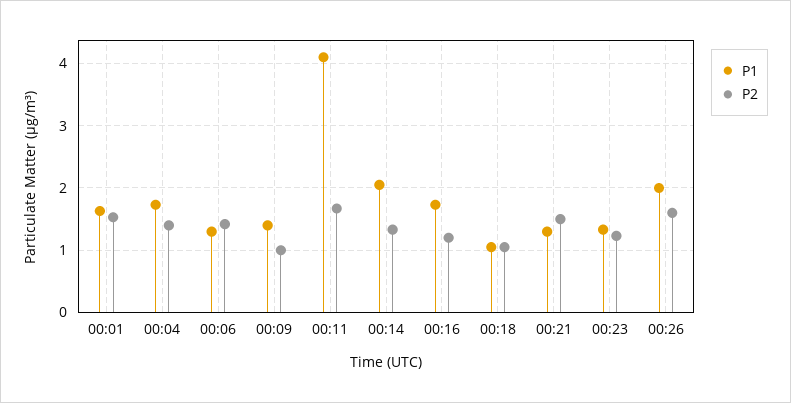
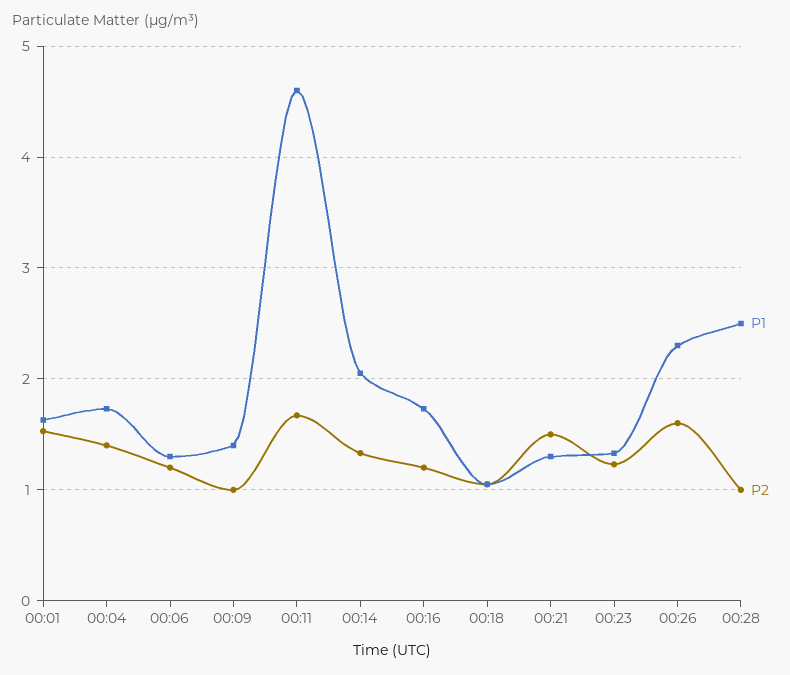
P2, 00:06: 1.4 -> 1.2
P1, 00:11: 4.1 -> 4.6
P1, 00:26: 2 -> 2.3
P1, 00:28: none -> 2.5
P2, 00:28: none -> 1

